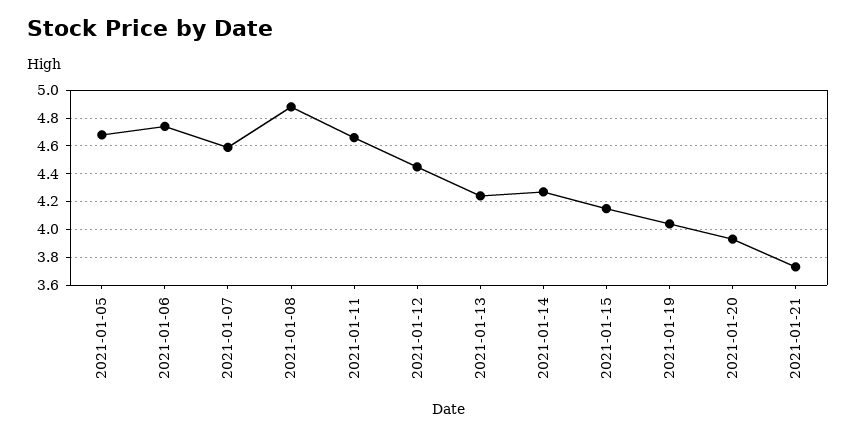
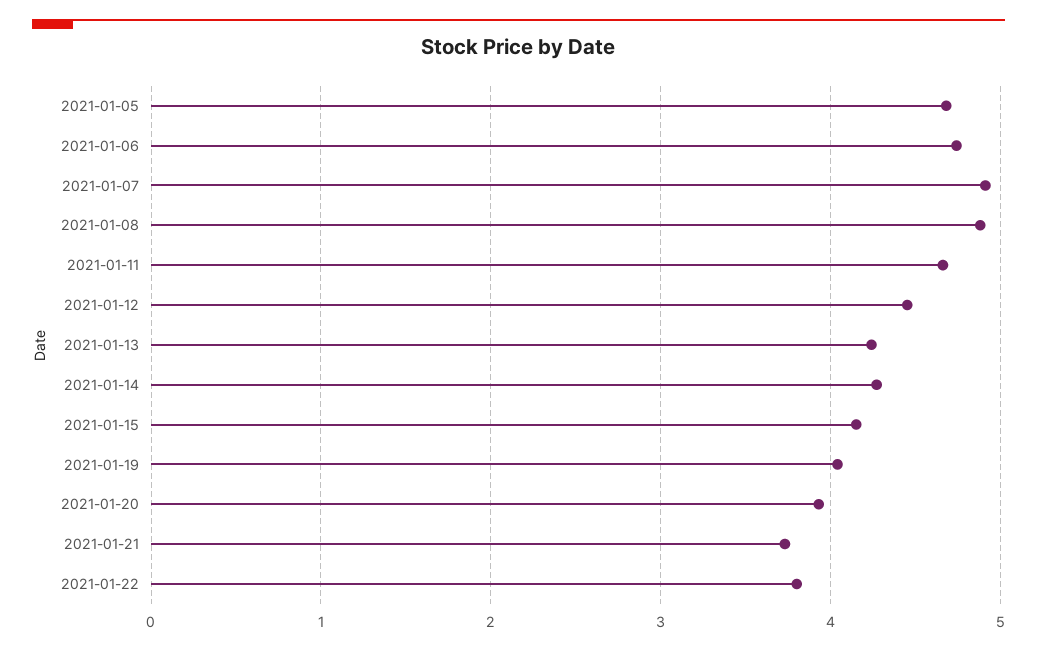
2021-01-07: 4.6 -> 4.9
2021-01-22: none -> 3.8

